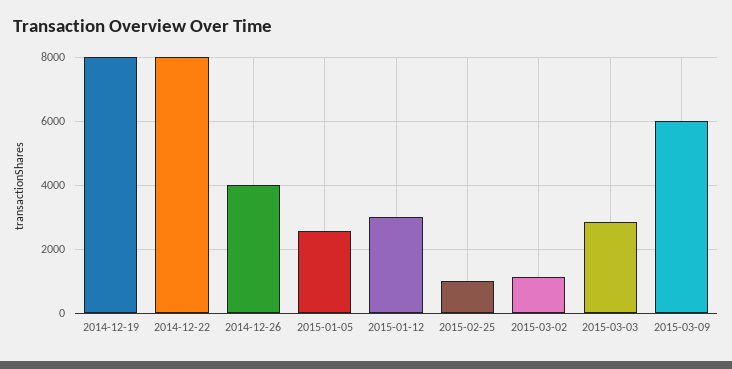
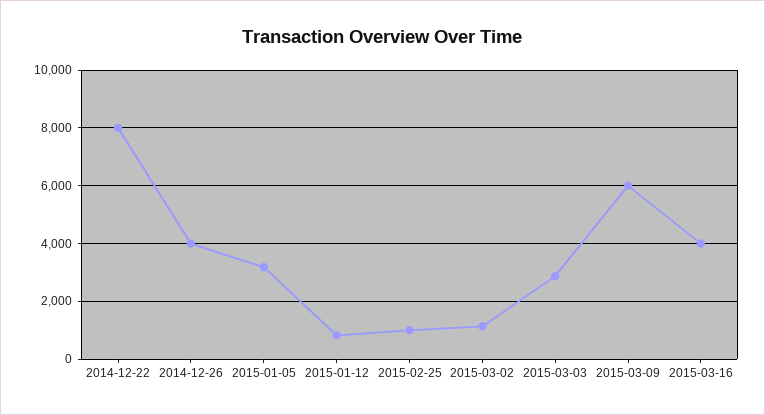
2014-12-19: 8000 -> none
2015-01-05: 2600 -> 3250
2015-01-12: 3000 -> 750
2015-03-16: none -> 4000

